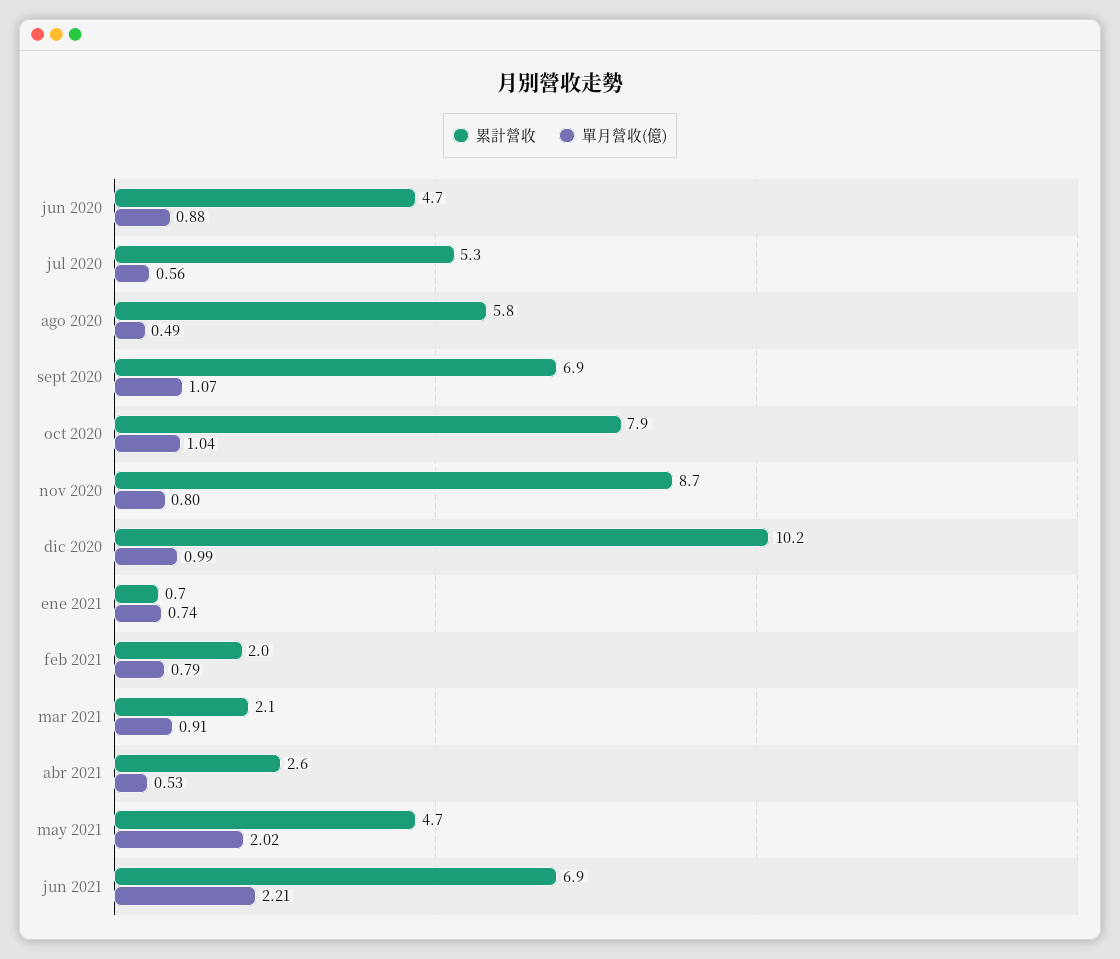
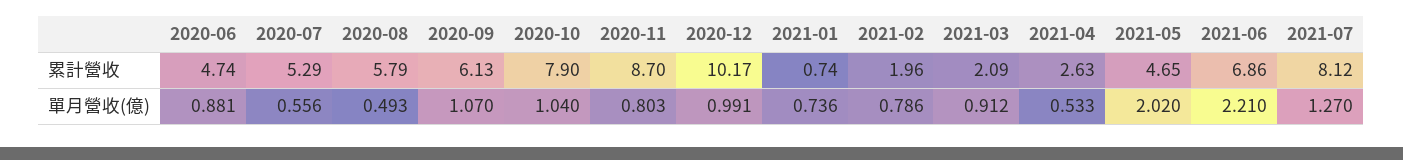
累計營收, sept 2020: 6.9 -> 6.13
累計營收, 2021-07: none -> 8.12
單月營收(億), 2021-07: none -> 1.27

